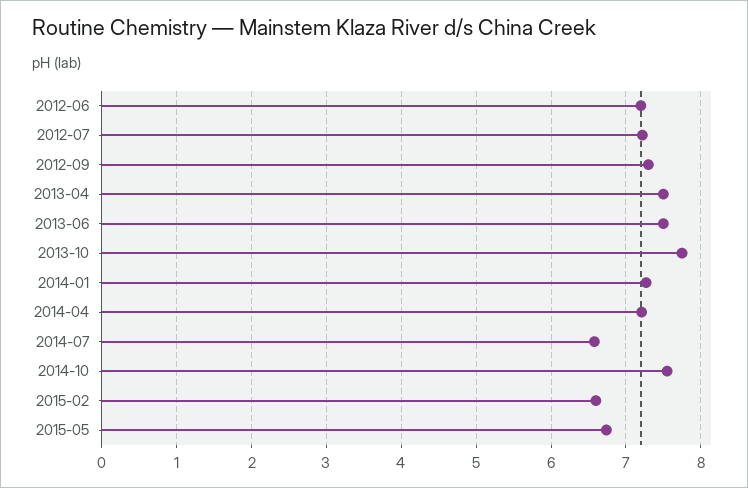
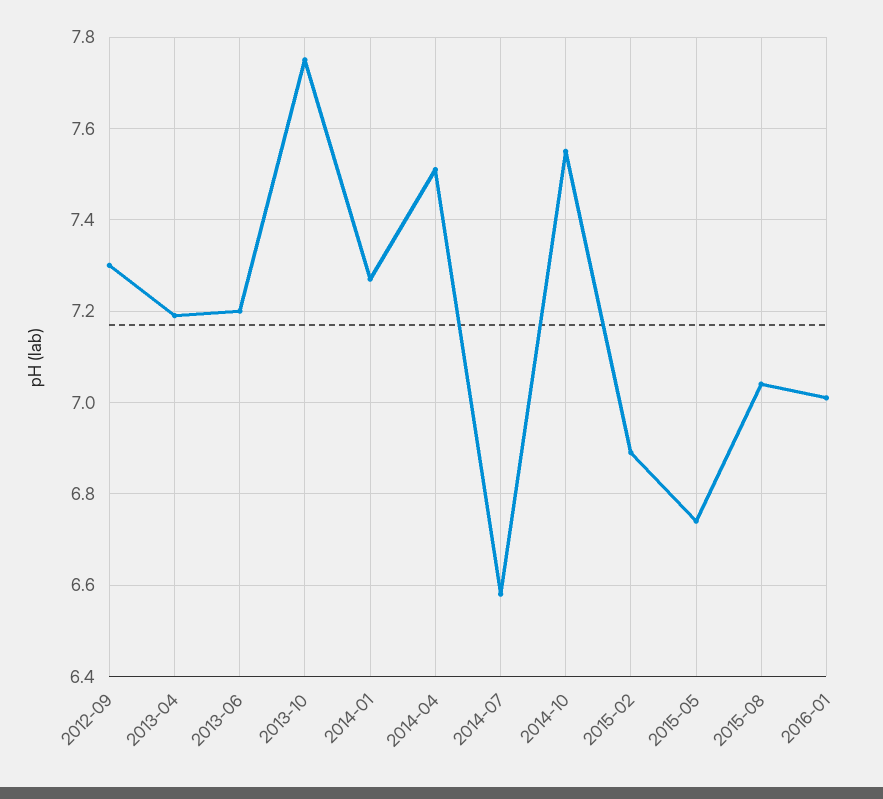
2012-06: 7.2 -> none
2012-07: 7.2 -> none
2013-04: 7.5 -> 7.2
2013-06: 7.5 -> 7.2
2014-04: 7.2 -> 7.5
2015-02: 6.6 -> 6.9
2015-08: none -> 7.05
2016-01: none -> 7

